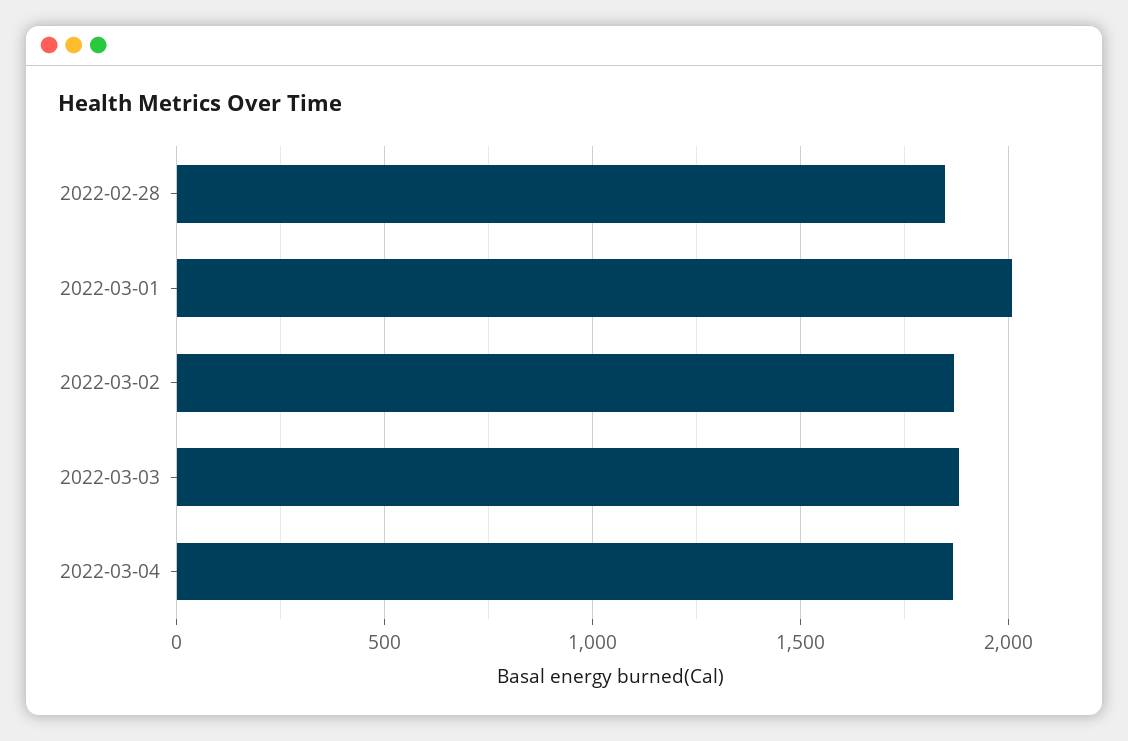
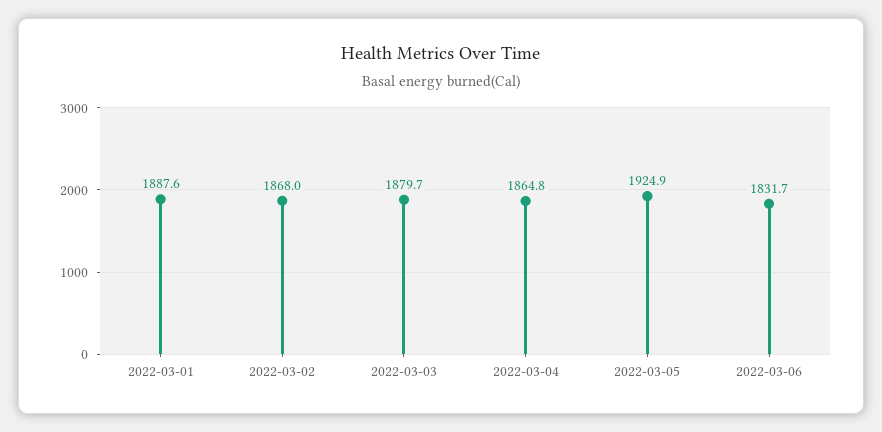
2022-02-28: 1850 -> none
2022-03-01: 2000 -> 1887.6
2022-03-05: none -> 1924.9
2022-03-06: none -> 1831.7

